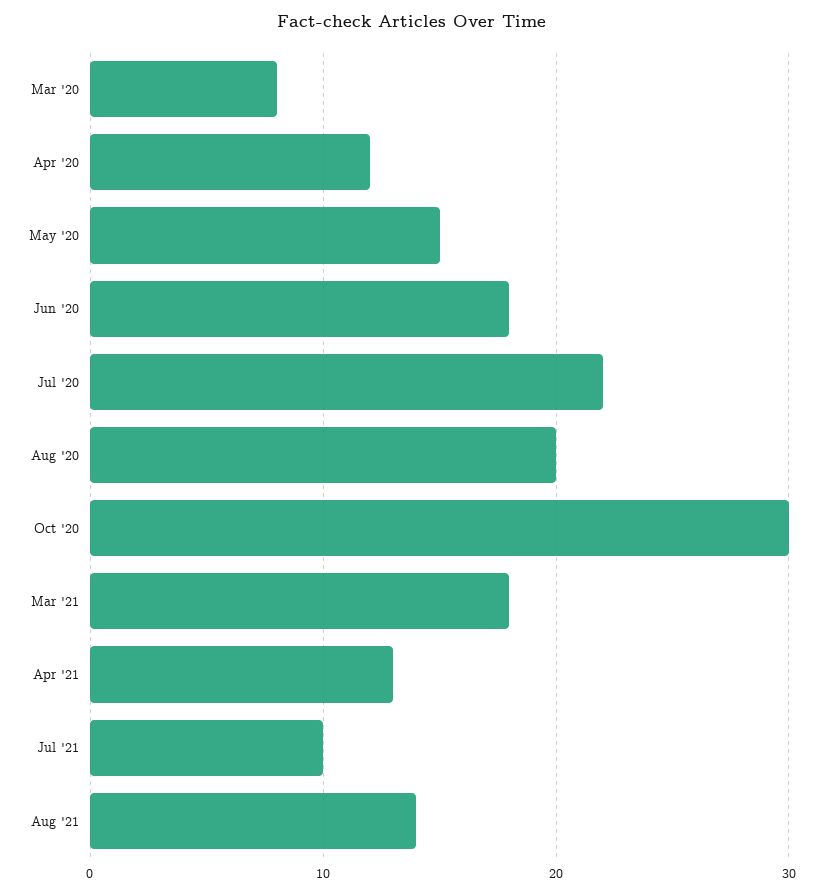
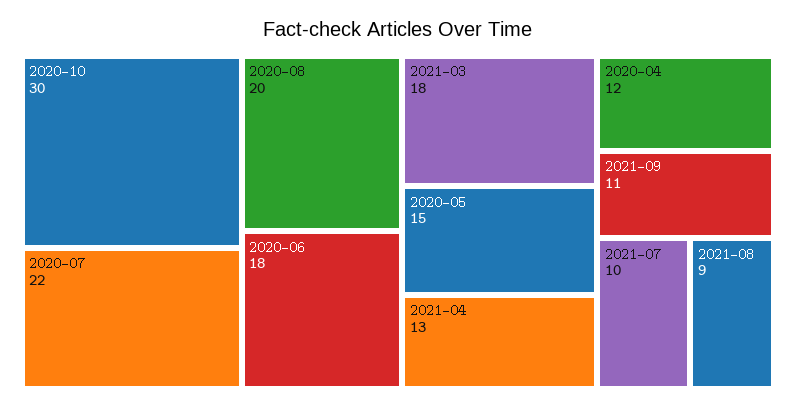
Mar '20: 8 -> none
Aug '21: 14 -> 9
2021-09: none -> 11

